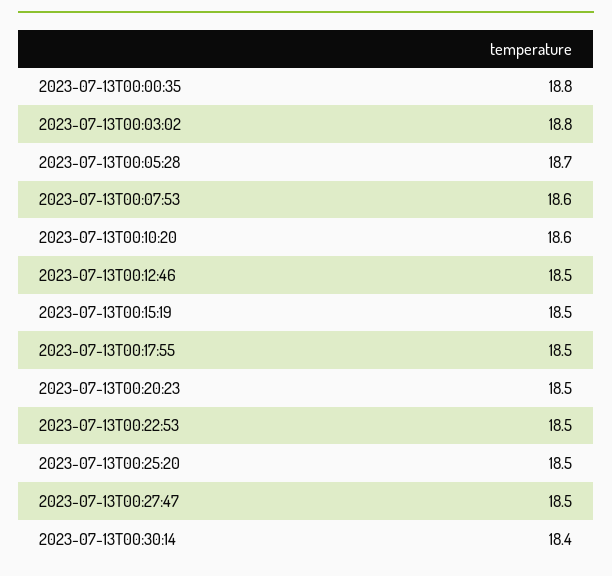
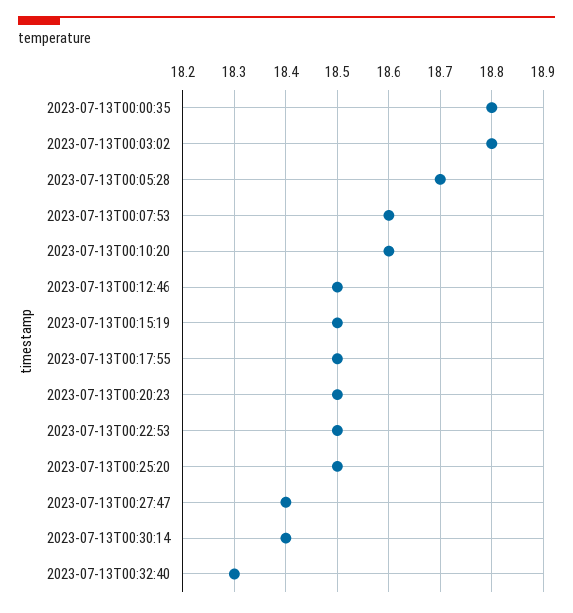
2023-07-13T00:27:47: 18.5 -> 18.4
2023-07-13T00:32:40: none -> 18.3

